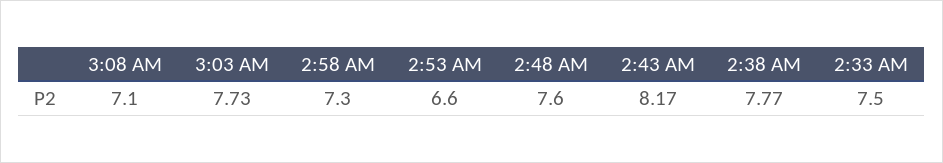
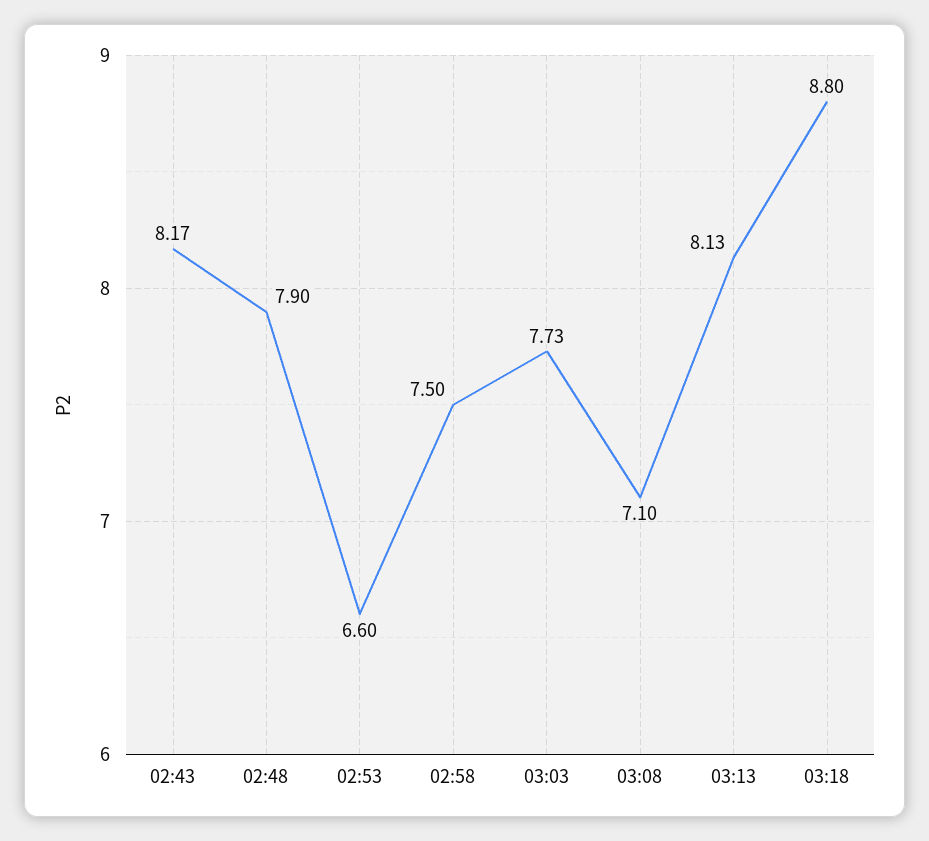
2:58 AM: 7.3 -> 7.5
2:48 AM: 7.6 -> 7.9
2:38 AM: 7.77 -> none
2:33 AM: 7.5 -> none
03:13: none -> 8.13
03:18: none -> 8.8

